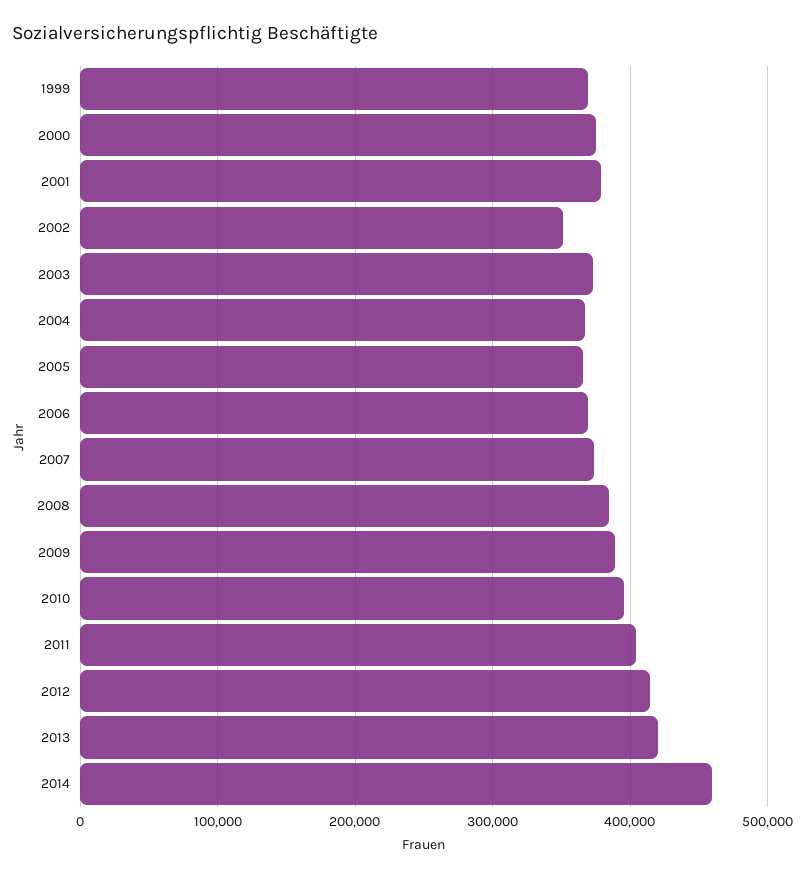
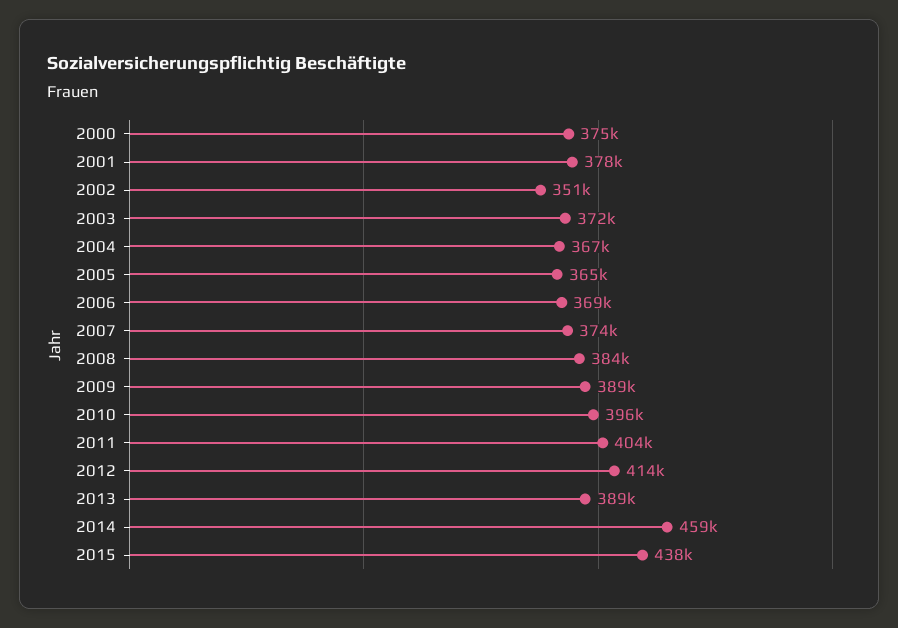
1999: 370000 -> none
2013: 420000 -> 389000
2015: none -> 438000

